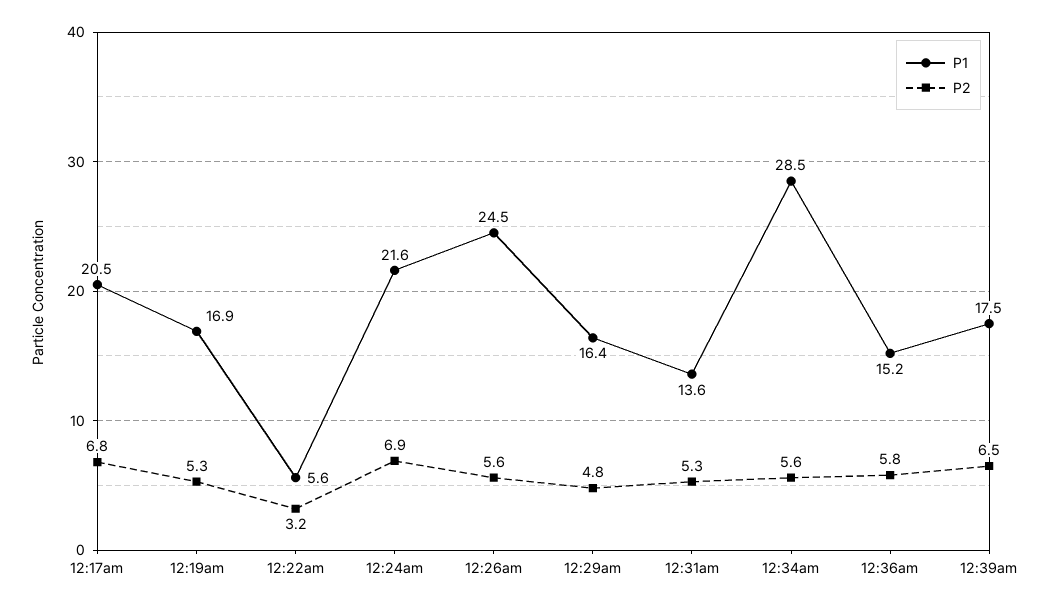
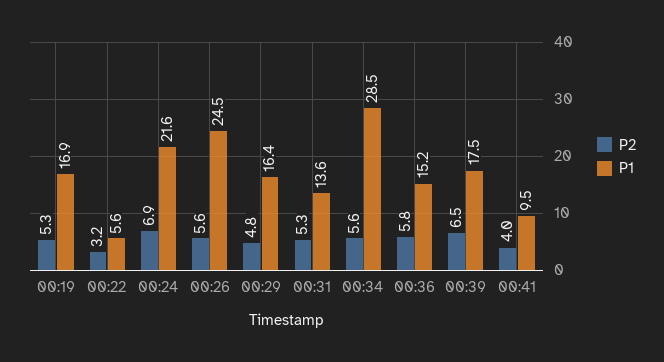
P1, 12:17am: 20.5 -> none
P2, 12:17am: 6.8 -> none
P2, 00:41: none -> 4
P1, 00:41: none -> 9.5

